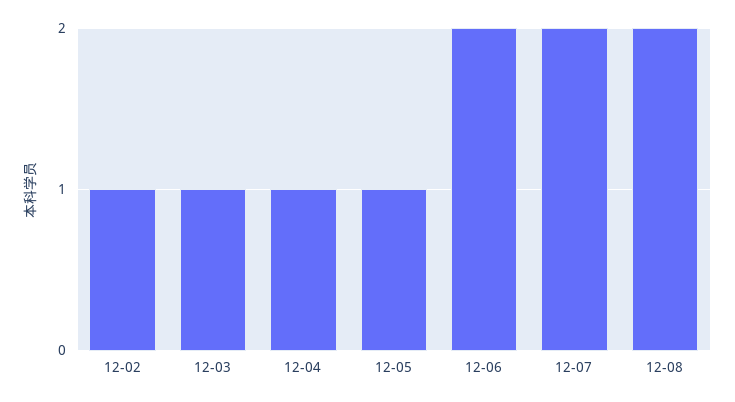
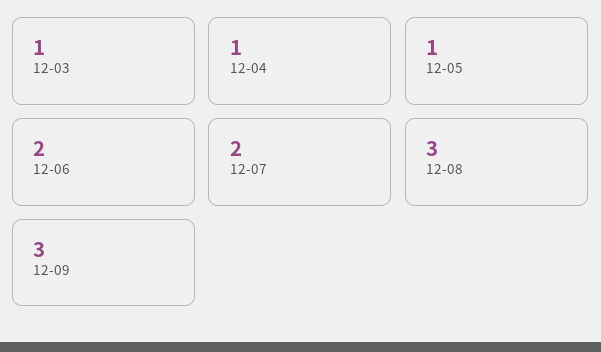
12-02: 1 -> none
12-08: 2 -> 3
12-09: none -> 3

